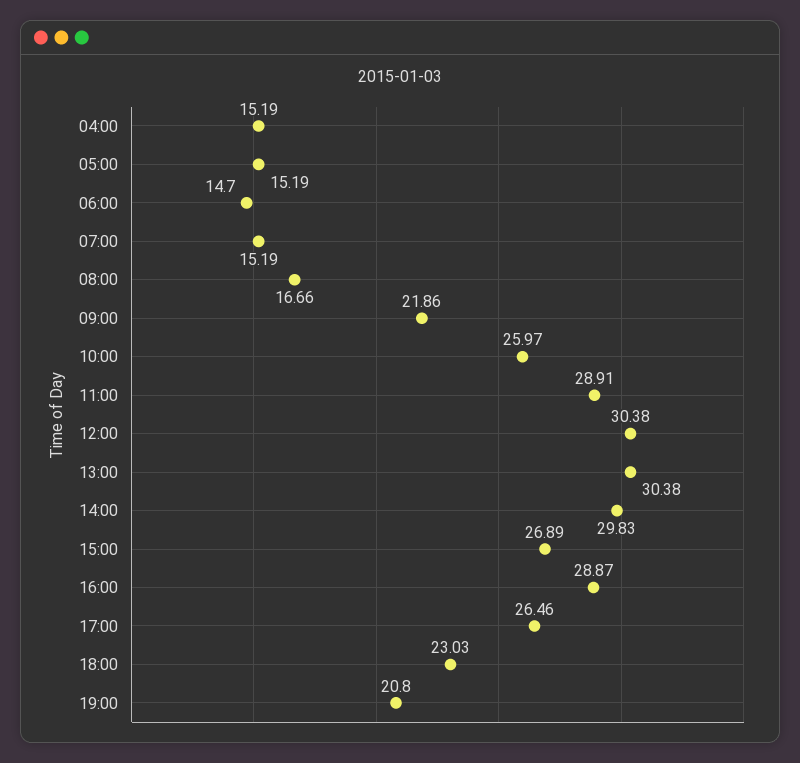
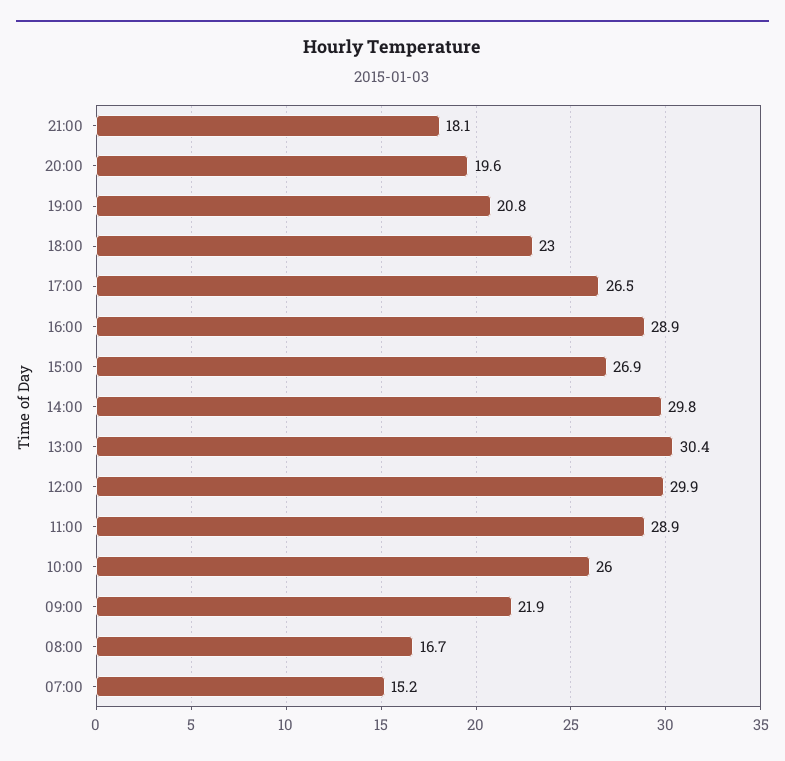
04:00: 15.19 -> none
05:00: 15.19 -> none
06:00: 14.7 -> none
12:00: 30.38 -> 29.9
21:00: none -> 18.1
20:00: none -> 19.6

